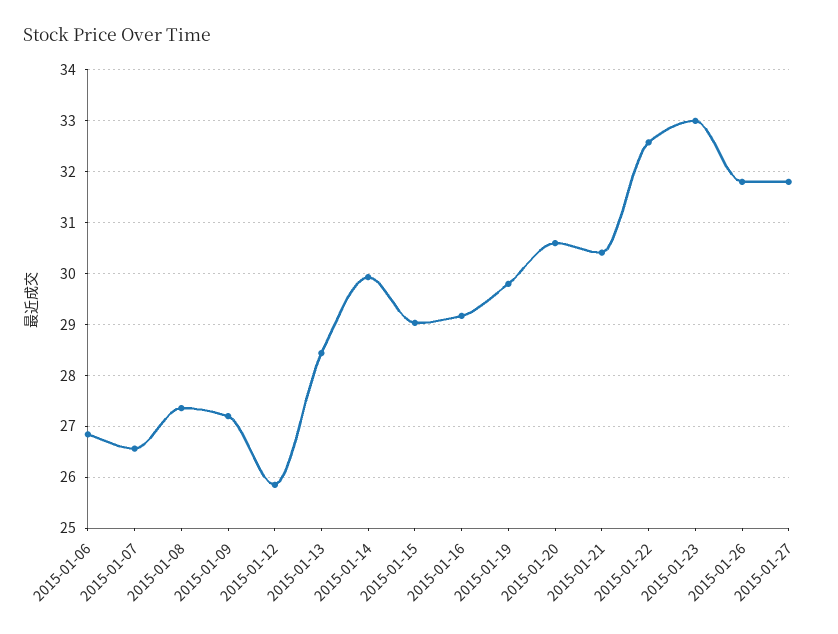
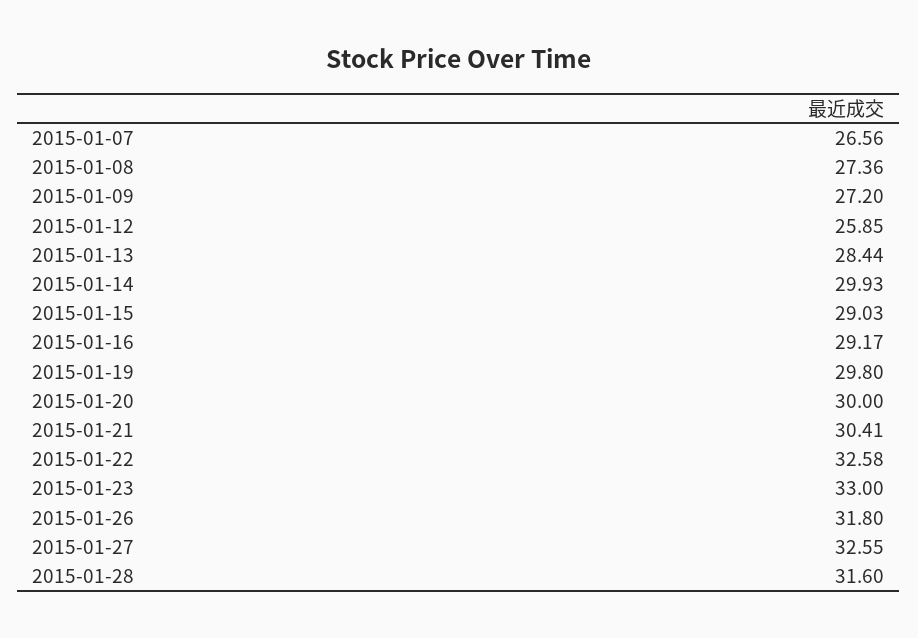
2015-01-06: 26.8 -> none
2015-01-20: 30.6 -> 30
2015-01-27: 31.8 -> 32.55
2015-01-28: none -> 31.6

